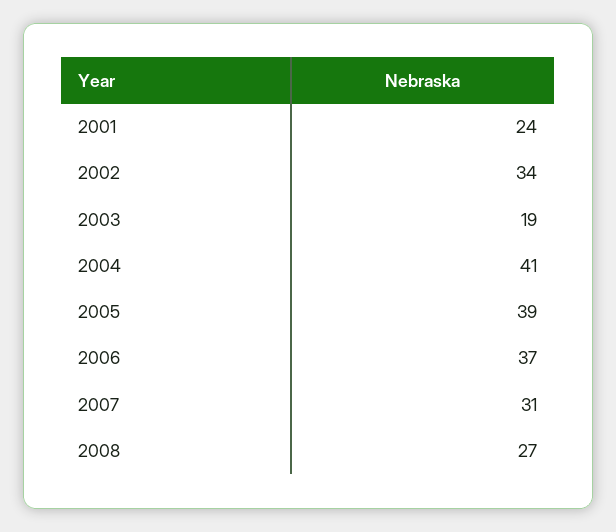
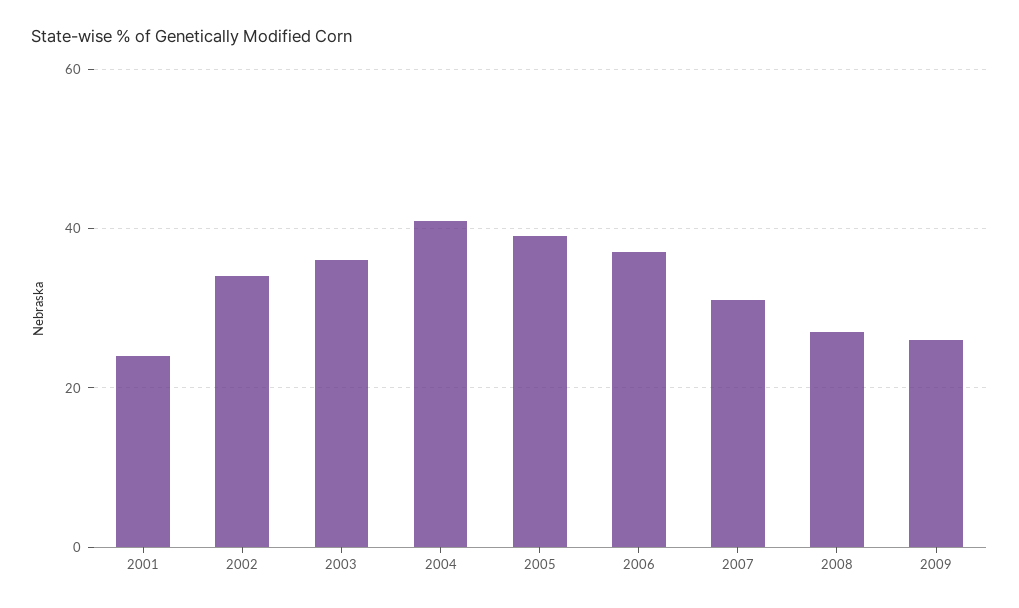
2003: 19 -> 35
2009: none -> 25

